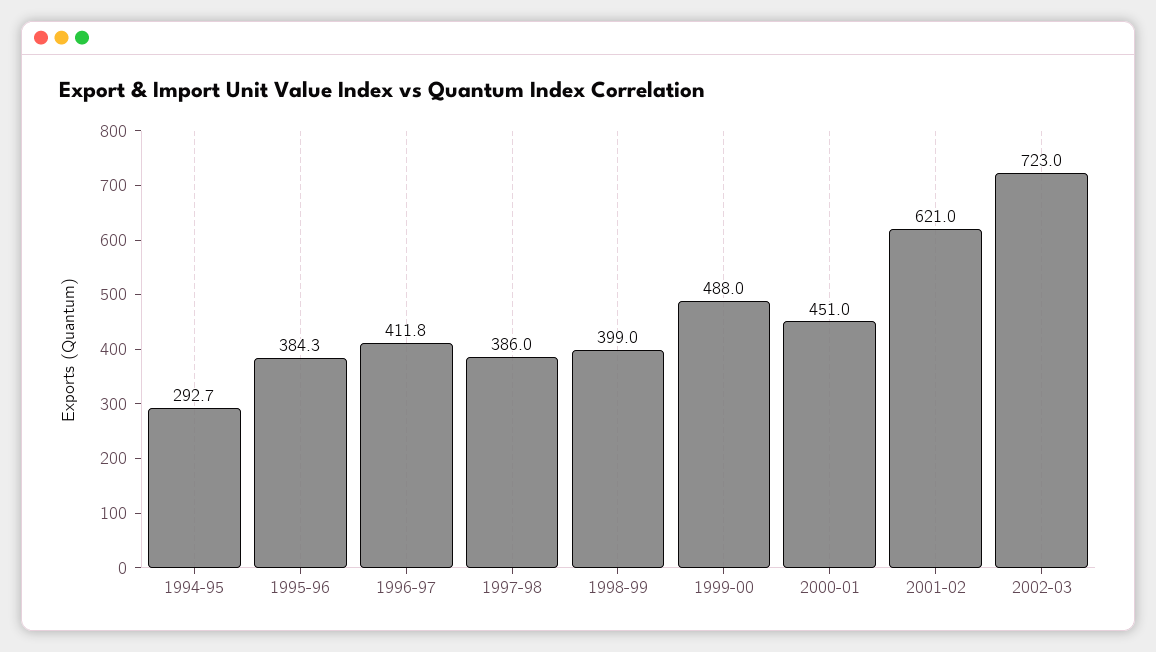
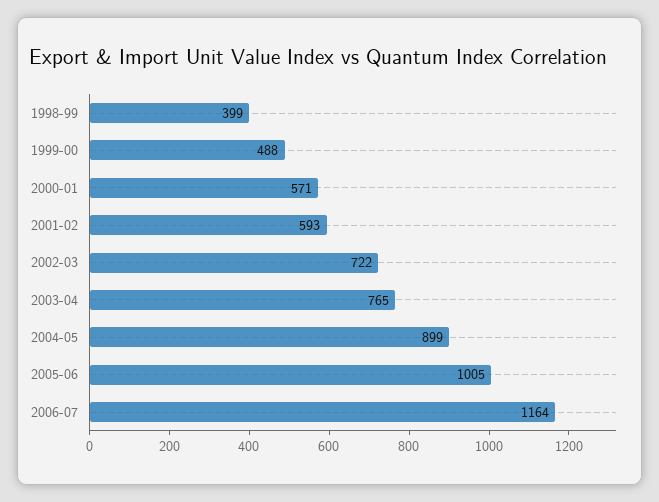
1994-95: 292.7 -> none
1995-96: 384.3 -> none
1996-97: 411.8 -> none
1997-98: 386 -> none
2000-01: 451 -> 571
2001-02: 621 -> 593
2002-03: 723 -> 722
2003-04: none -> 765
2004-05: none -> 899
2005-06: none -> 1005
2006-07: none -> 1164

